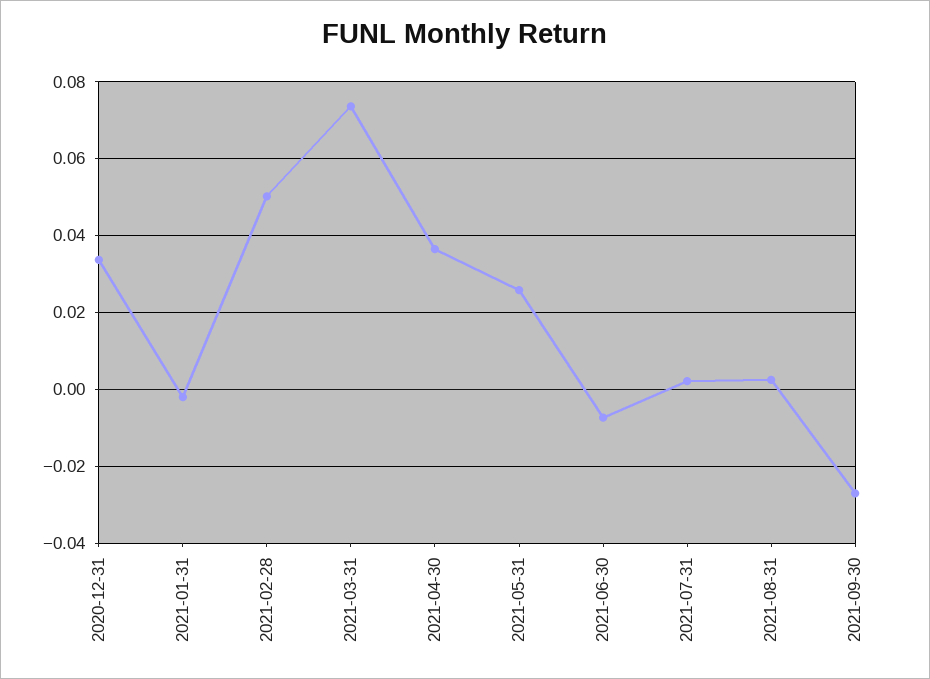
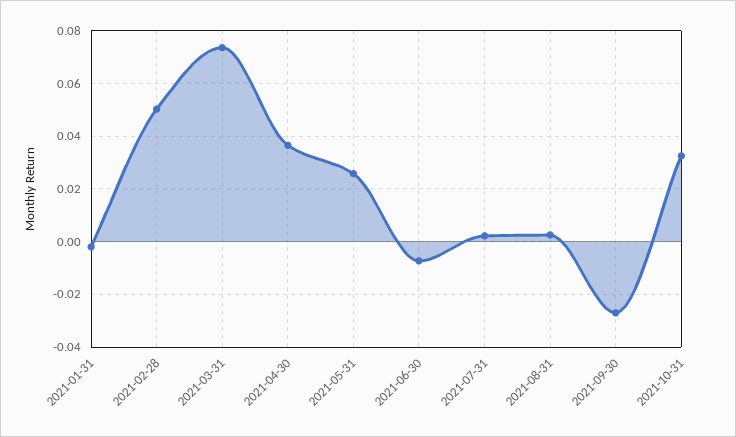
2020-12-31: 0.034 -> none
2021-10-31: none -> 0.0325

